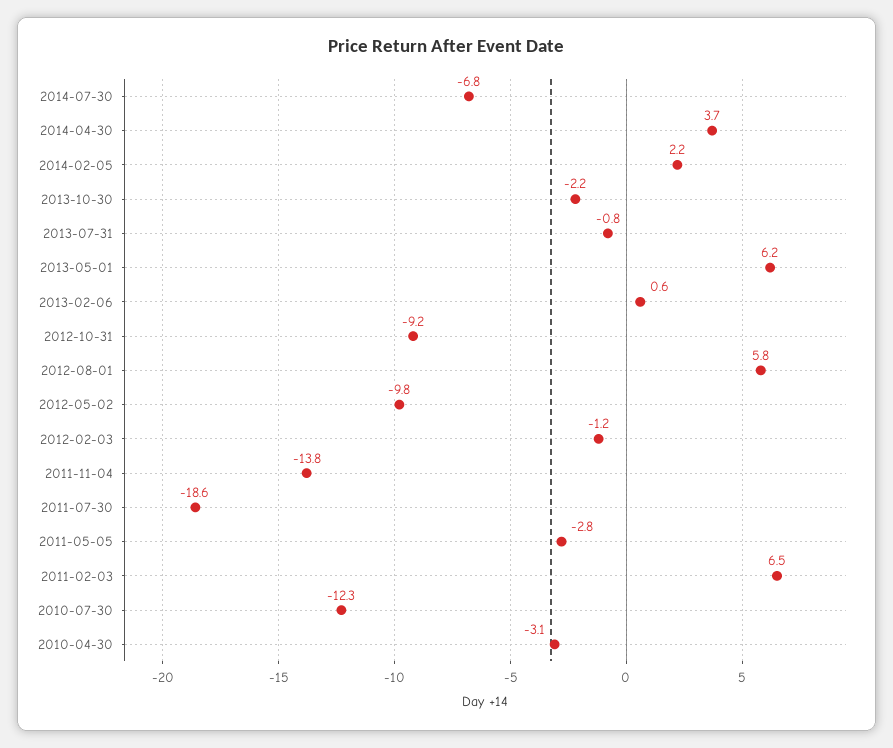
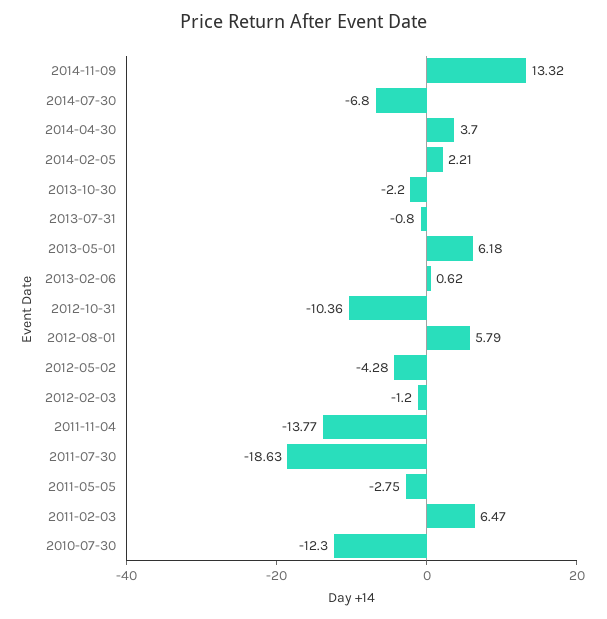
2012-10-31: -9.2 -> -10.36
2012-05-02: -9.8 -> -4.28
2010-04-30: -3.1 -> none
2014-11-09: none -> 13.32

